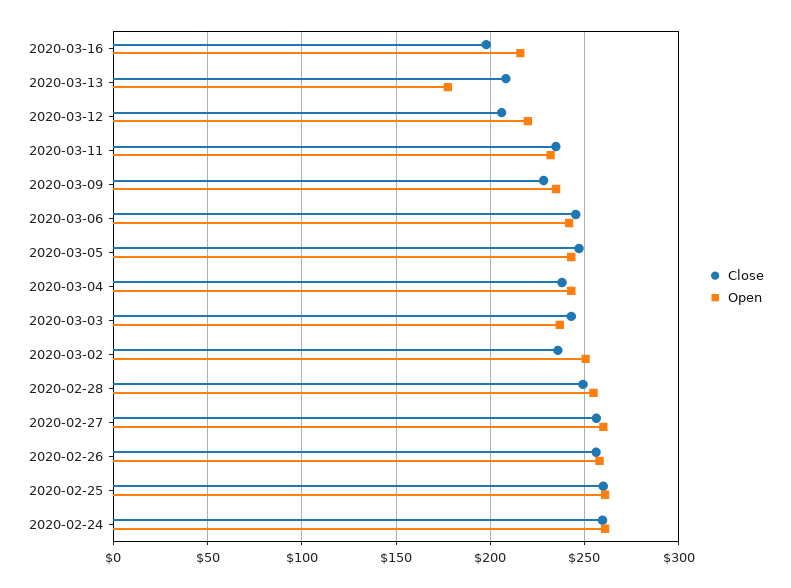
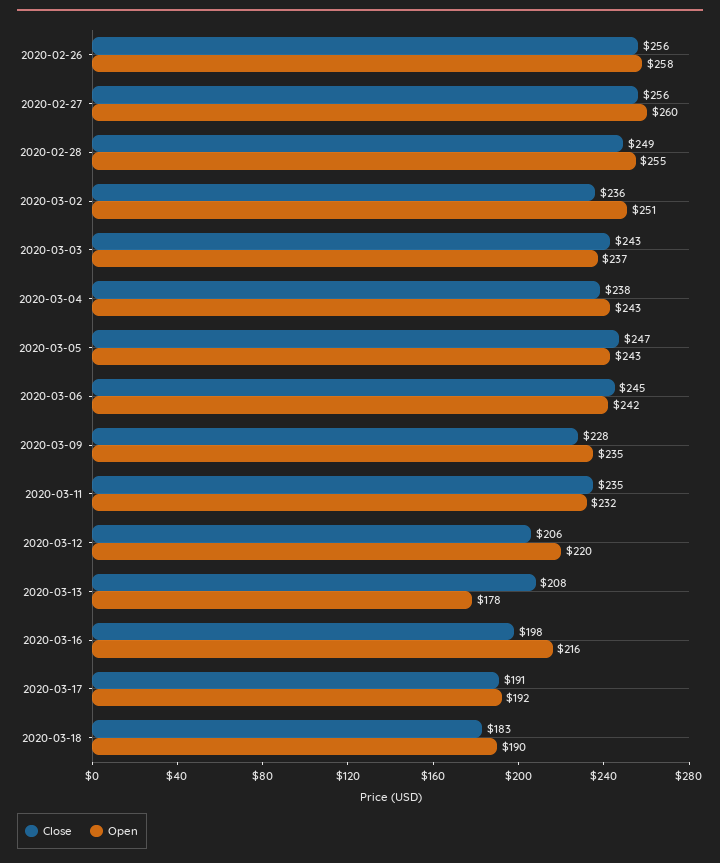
Close, 2020-02-25: 260 -> none
Open, 2020-02-25: 260 -> none
Close, 2020-02-24: 260 -> none
Open, 2020-02-24: 260 -> none
Close, 2020-03-17: none -> 191
Open, 2020-03-17: none -> 192
Close, 2020-03-18: none -> 183
Open, 2020-03-18: none -> 190

